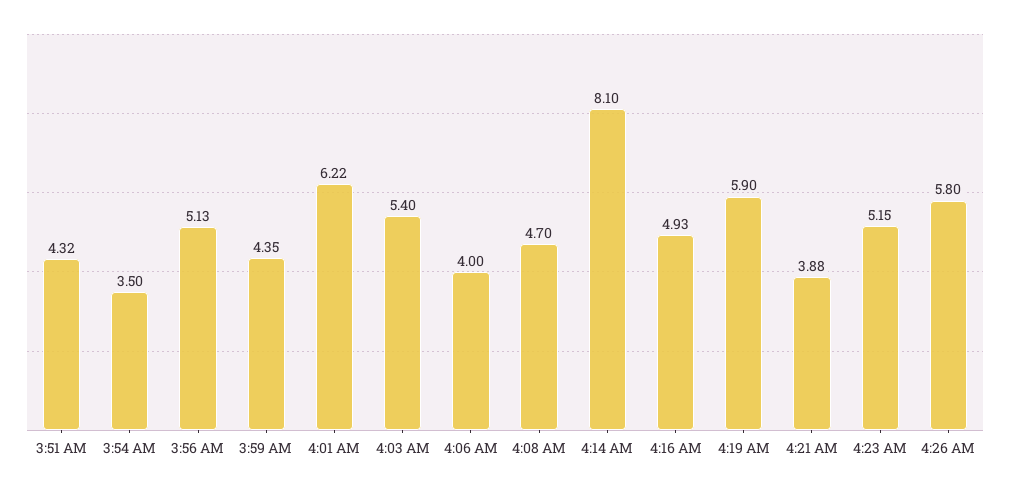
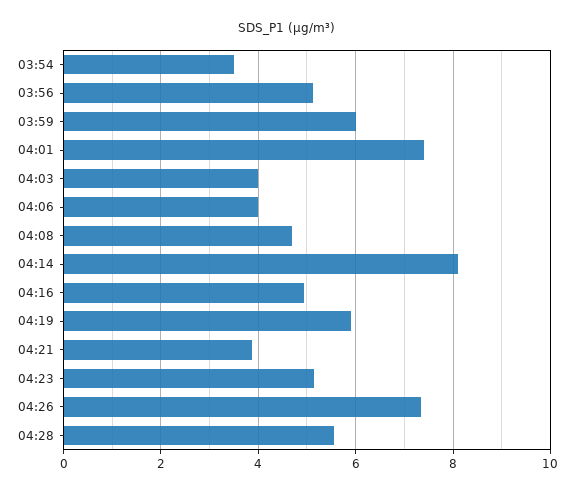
3:51 AM: 4.32 -> none
3:59 AM: 4.35 -> 6
4:01 AM: 6.22 -> 7.4
4:03 AM: 5.4 -> 4
4:26 AM: 5.8 -> 7.4
04:28: none -> 5.6

